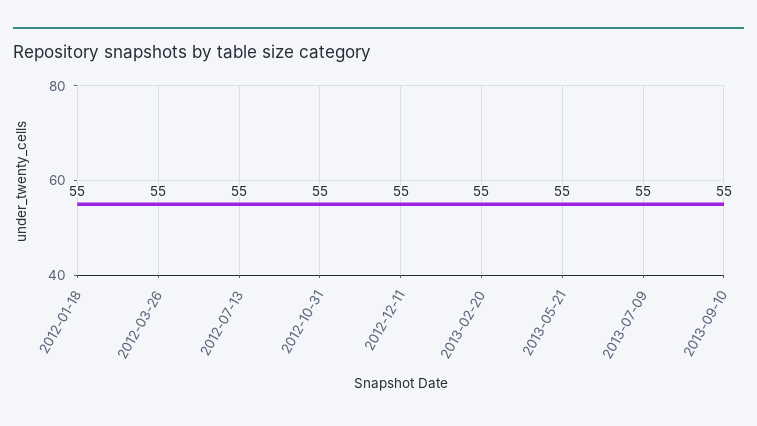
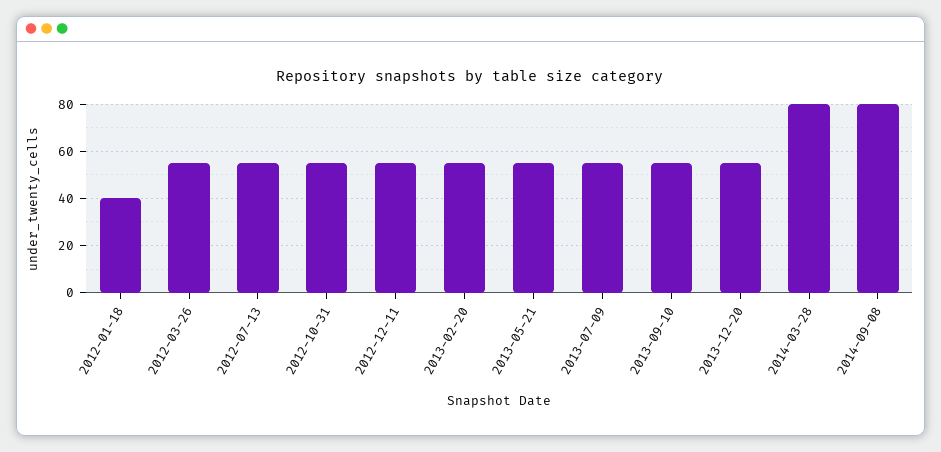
2012-01-18: 55 -> 40
2013-12-20: none -> 55
2014-03-28: none -> 80
2014-09-08: none -> 80

